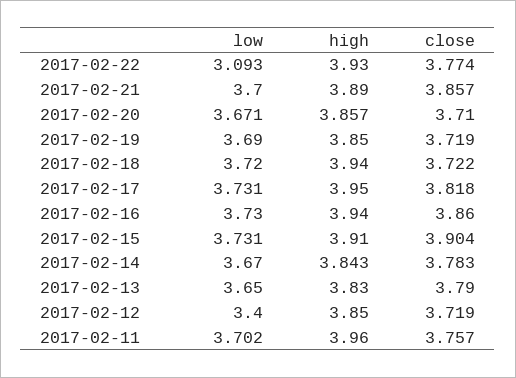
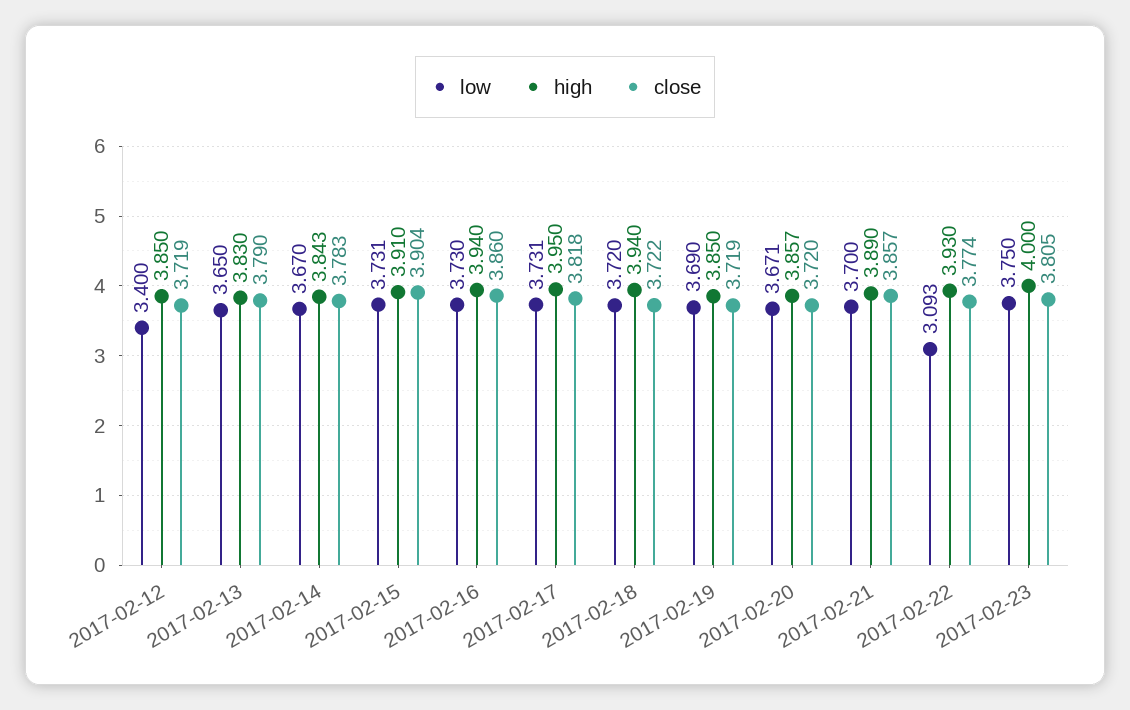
close, 2017-02-20: 3.71 -> 3.72
low, 2017-02-11: 3.702 -> none
high, 2017-02-11: 3.96 -> none
close, 2017-02-11: 3.757 -> none
low, 2017-02-23: none -> 3.75
high, 2017-02-23: none -> 4
close, 2017-02-23: none -> 3.805

